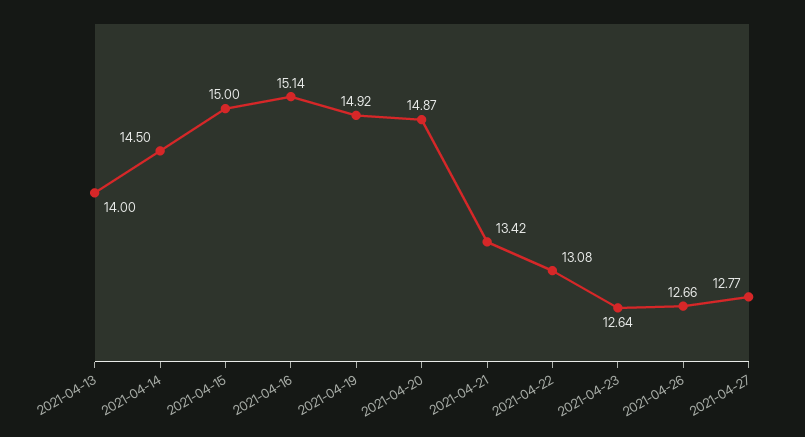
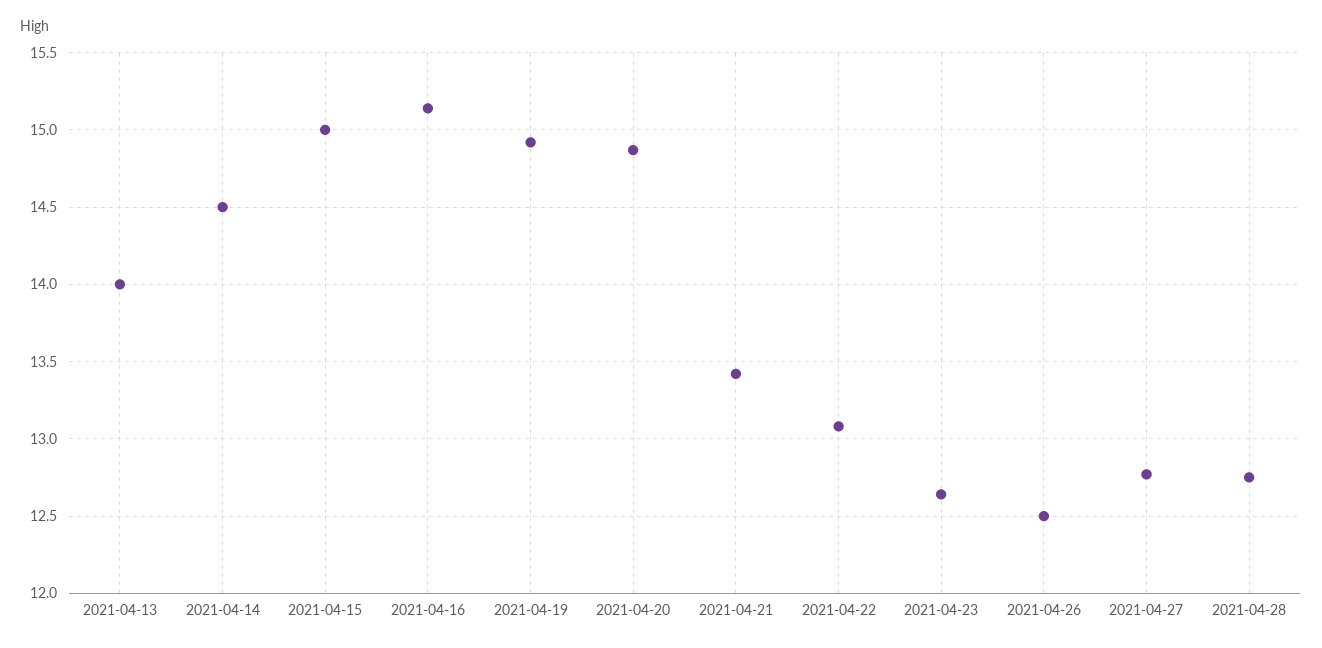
2021-04-26: 12.66 -> 12.5
2021-04-28: none -> 12.75

